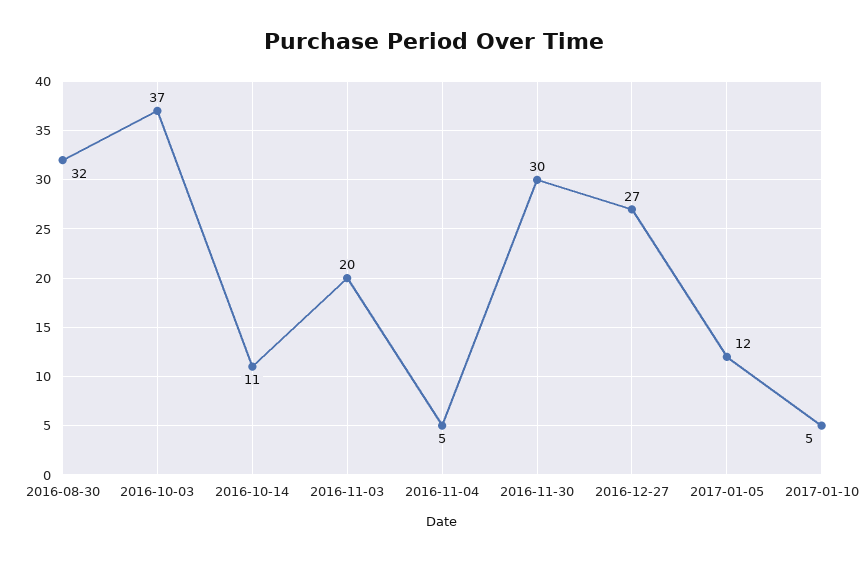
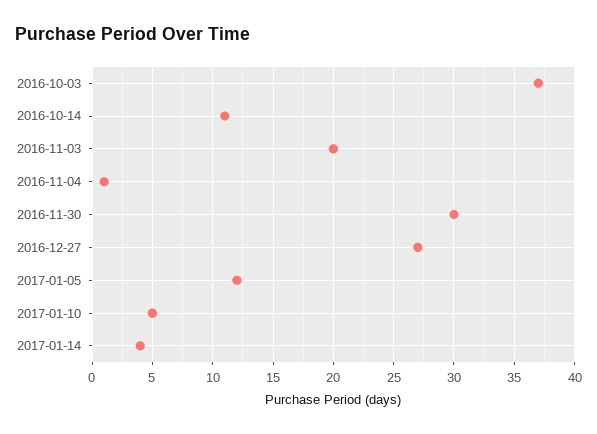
2016-08-30: 32 -> none
2016-11-04: 5 -> 1
2017-01-14: none -> 4

